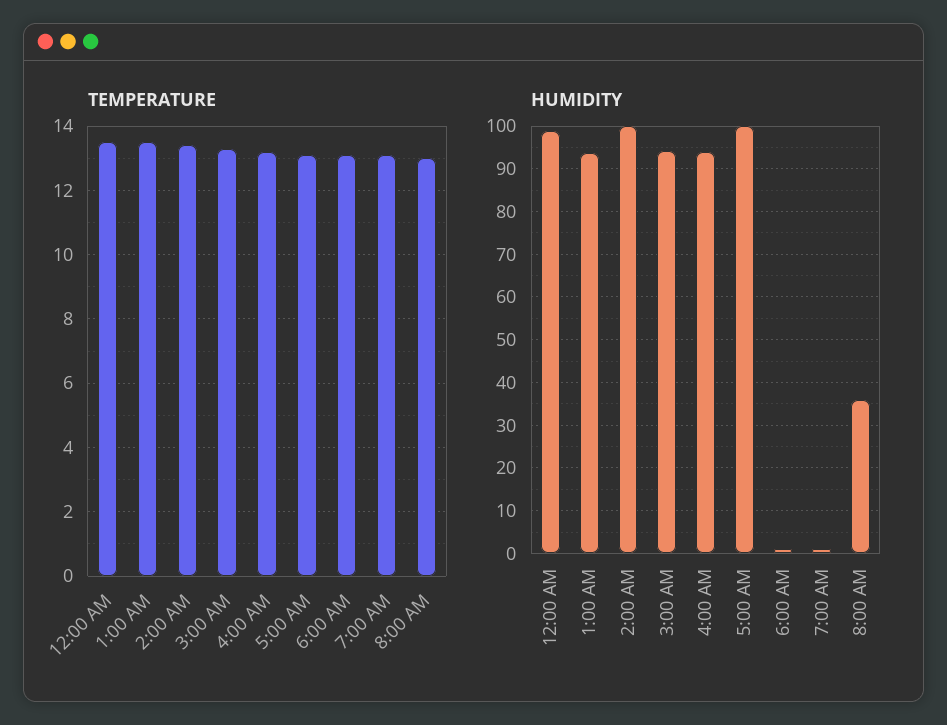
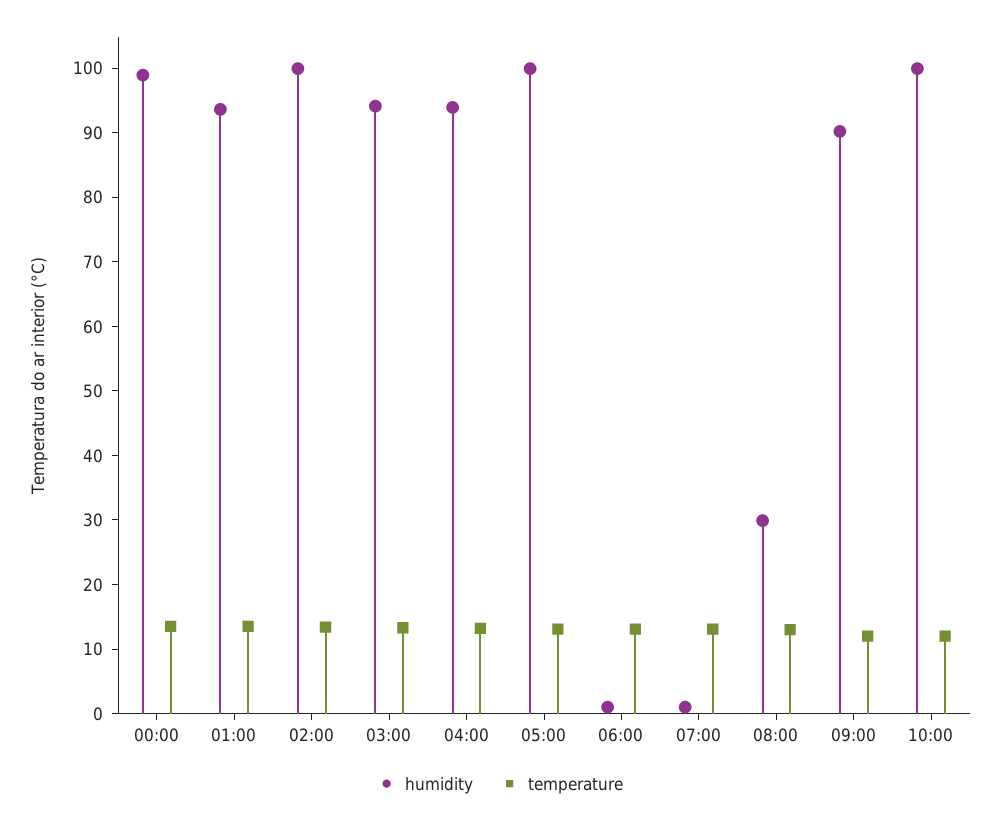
HUMIDITY, 8:00 AM: 36 -> 30
HUMIDITY, 09:00: none -> 90
TEMPERATURE, 09:00: none -> 12
HUMIDITY, 10:00: none -> 100
TEMPERATURE, 10:00: none -> 12

